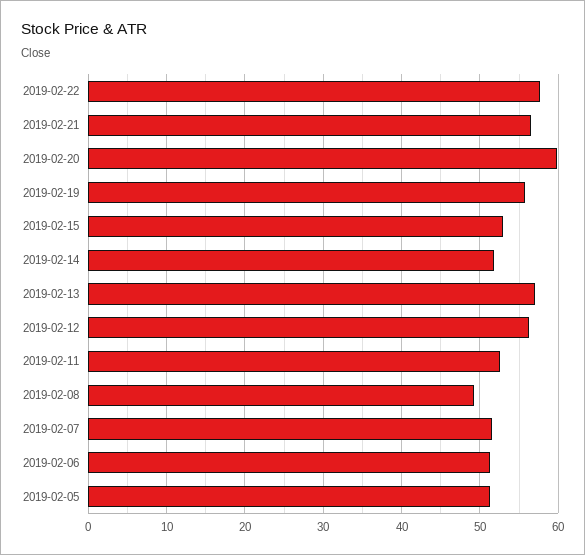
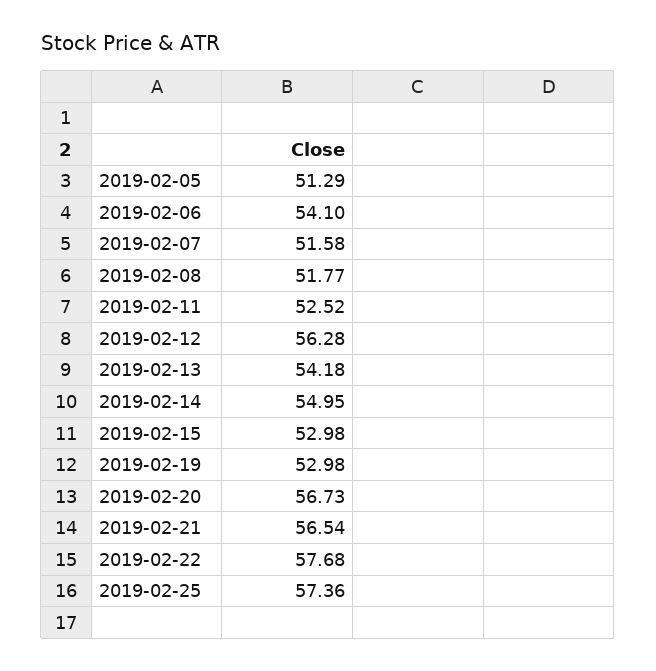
2019-02-20: 60 -> 56.73
2019-02-19: 56 -> 52.98
2019-02-14: 52 -> 54.95
2019-02-13: 57 -> 54.18
2019-02-08: 49 -> 51.77
2019-02-06: 51 -> 54.1
2019-02-25: none -> 57.36

